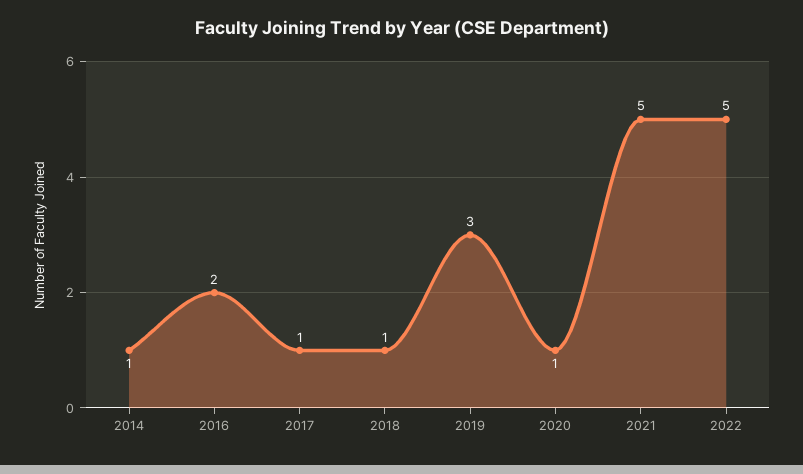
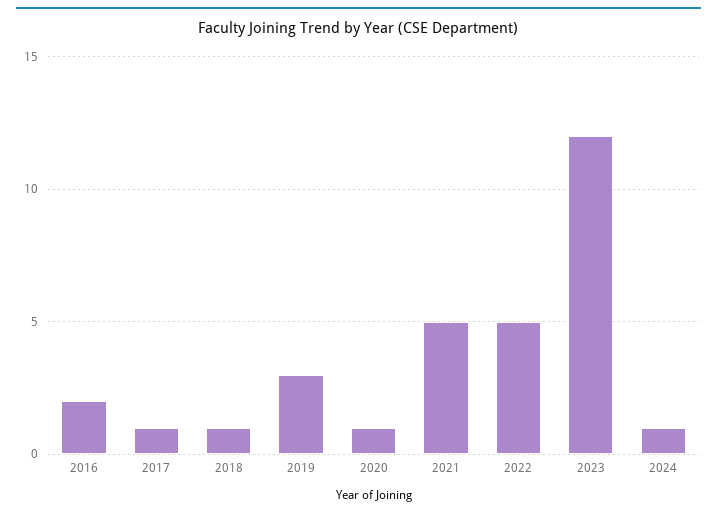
2014: 1 -> none
2023: none -> 12
2024: none -> 1

